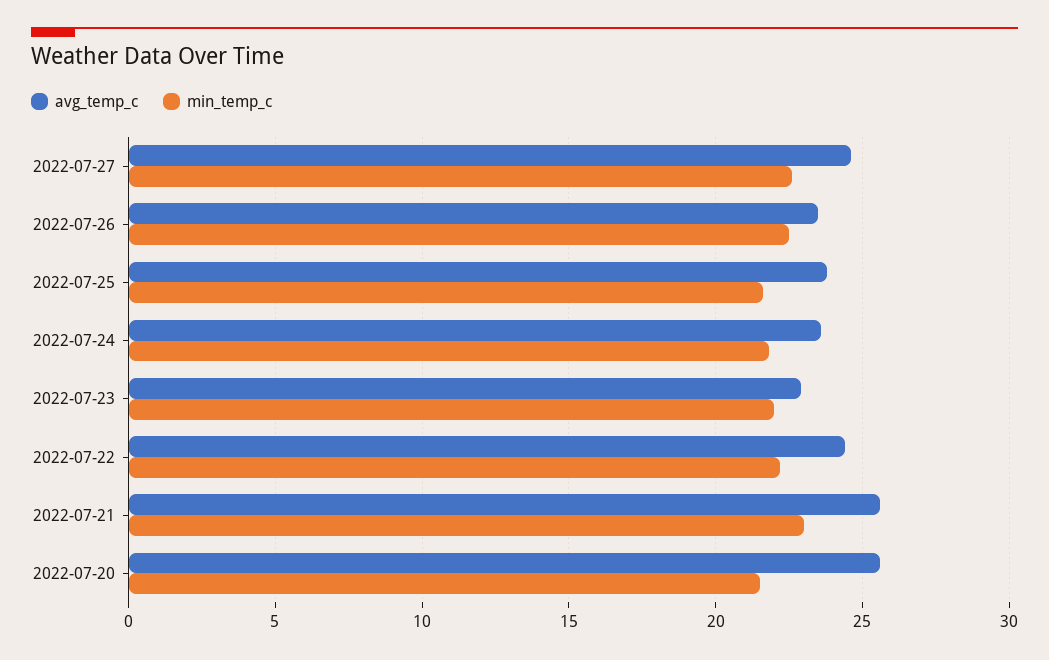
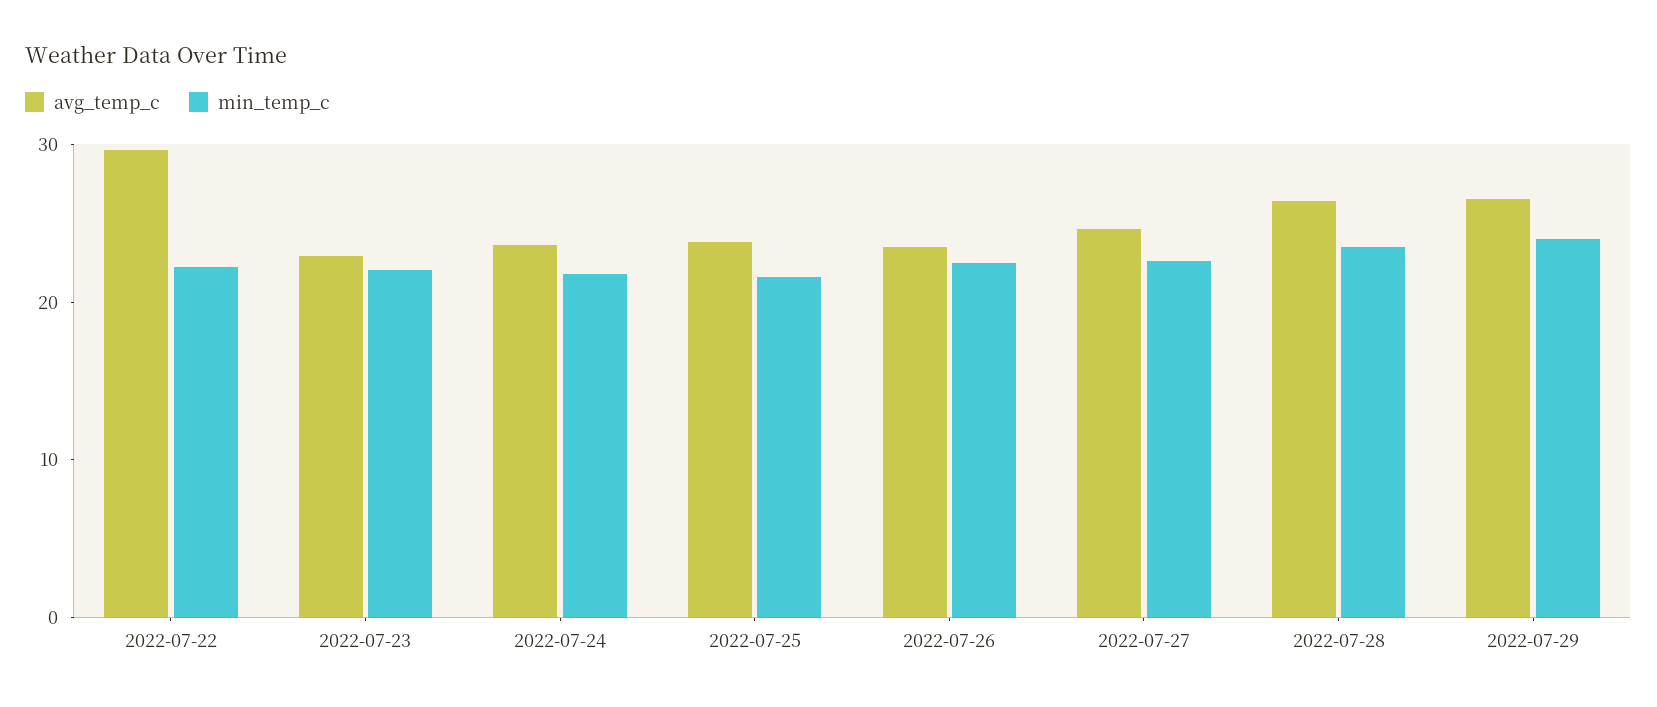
avg_temp_c, 2022-07-22: 24.5 -> 30
avg_temp_c, 2022-07-21: 25.5 -> none
min_temp_c, 2022-07-21: 23 -> none
avg_temp_c, 2022-07-20: 25.5 -> none
min_temp_c, 2022-07-20: 21.5 -> none
avg_temp_c, 2022-07-28: none -> 26
min_temp_c, 2022-07-28: none -> 24
avg_temp_c, 2022-07-29: none -> 26
min_temp_c, 2022-07-29: none -> 24

